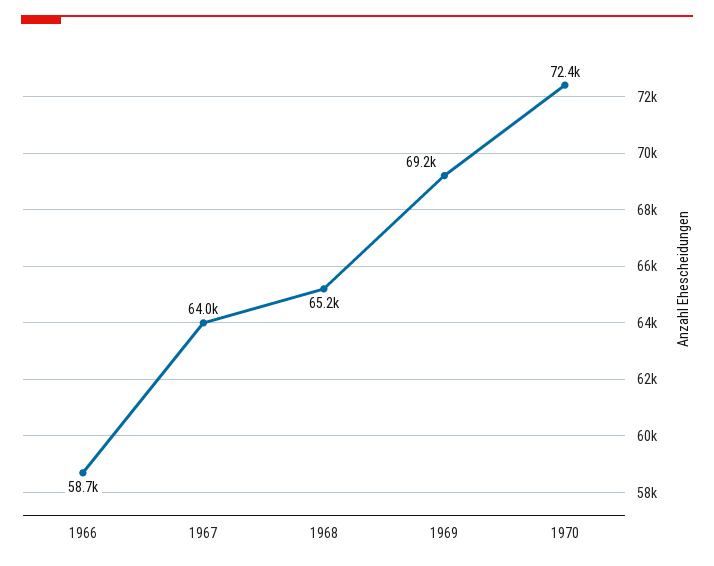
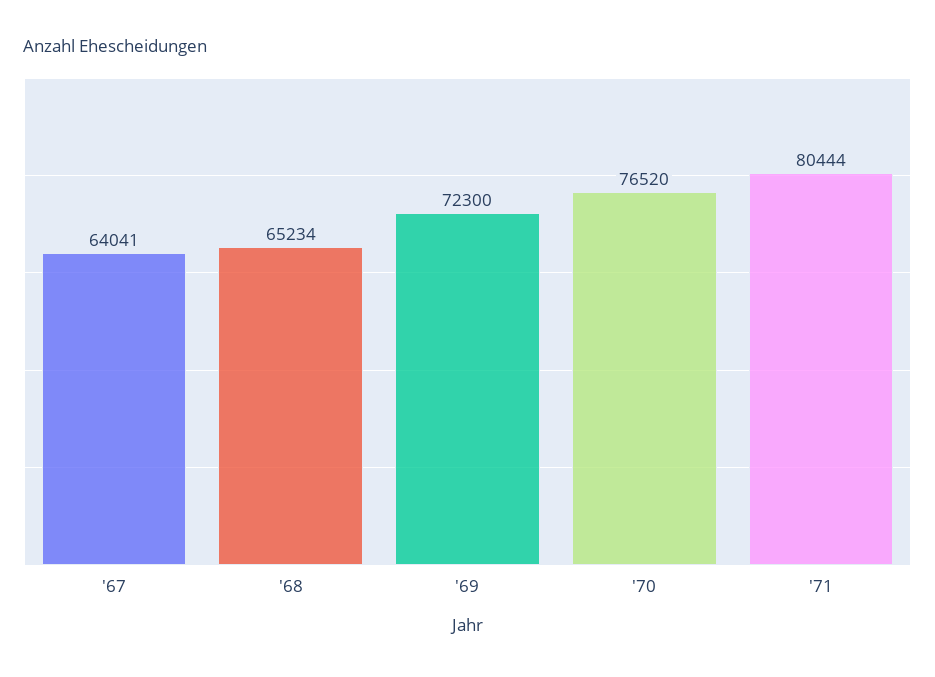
1966: 58700 -> none
1969: 69200 -> 72300
1970: 72400 -> 76520
'71: none -> 80444

